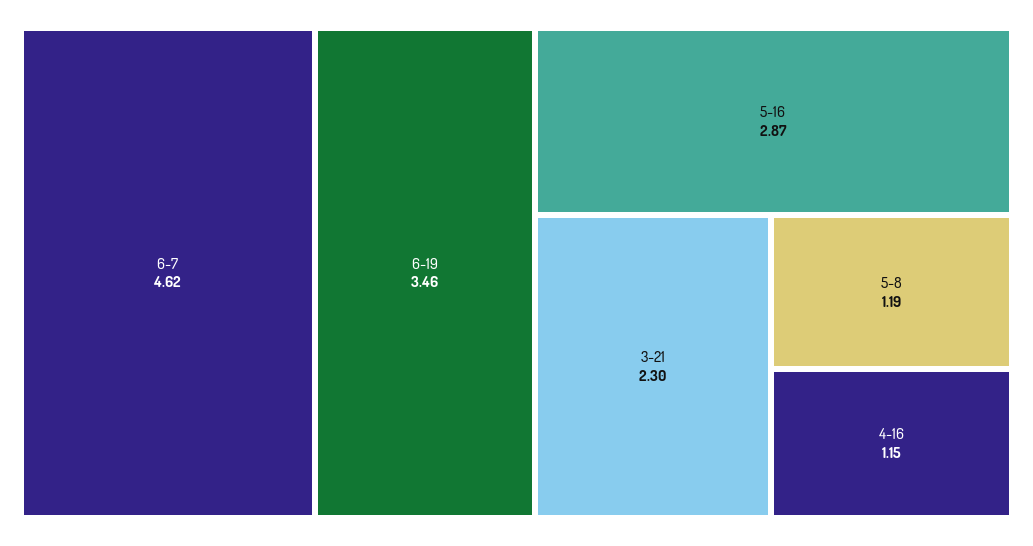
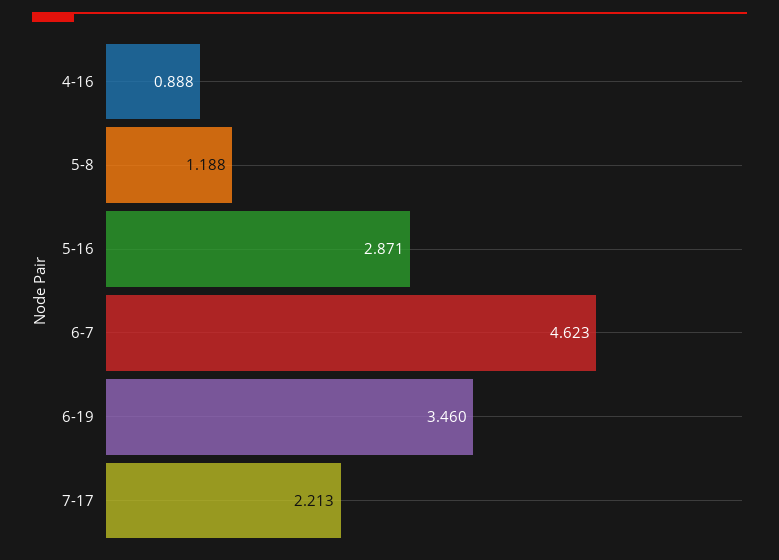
3-21: 2.3 -> none
4-16: 1.15 -> 0.888
7-17: none -> 2.213

